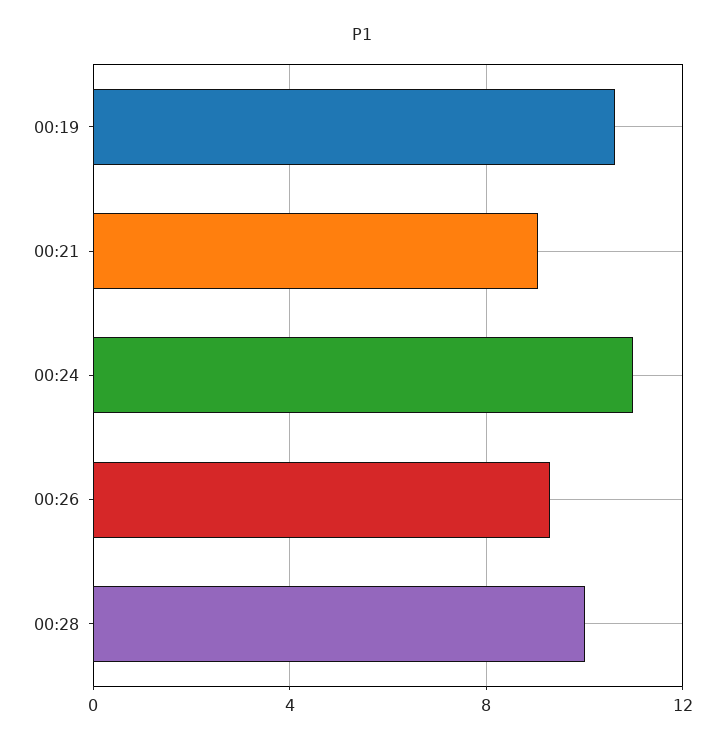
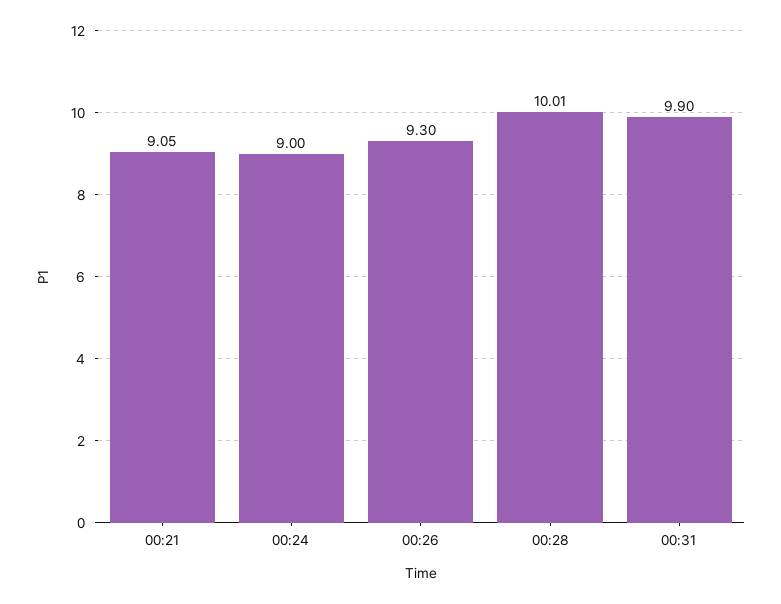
00:19: 10.5 -> none
00:24: 11 -> 9
00:31: none -> 9.9

